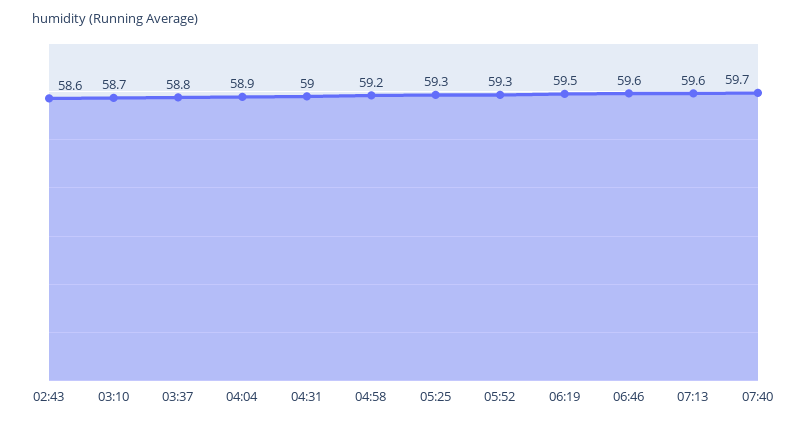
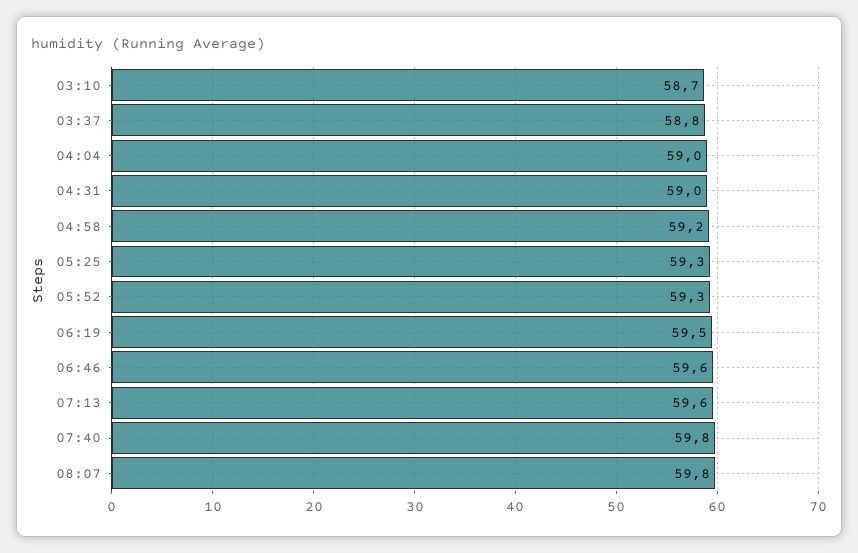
02:43: 58.6 -> none
04:04: 58.9 -> 59
07:40: 59.7 -> 59.8
08:07: none -> 59.8

